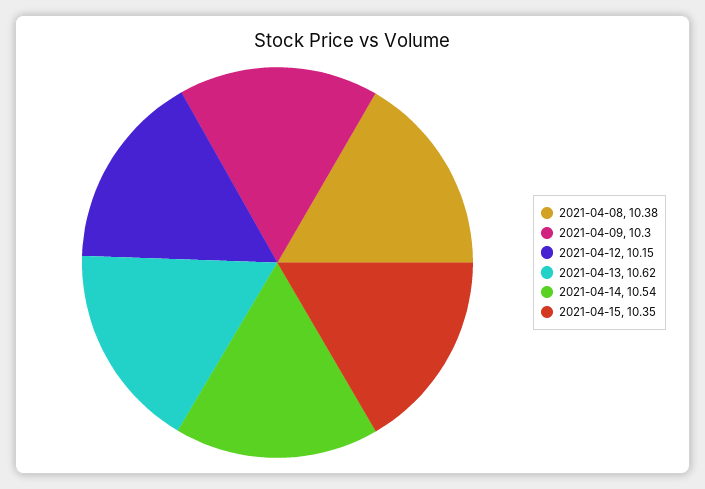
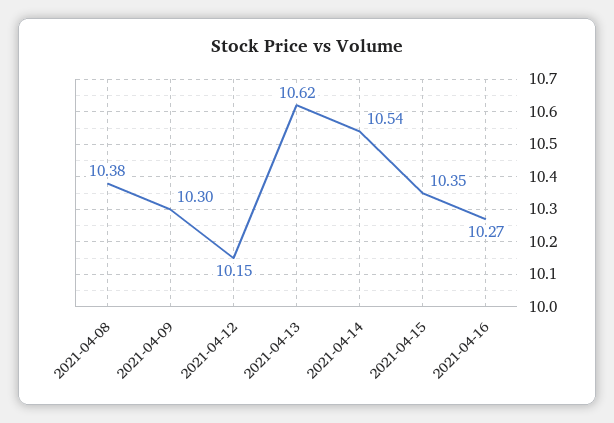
2021-04-16: none -> 10.27

